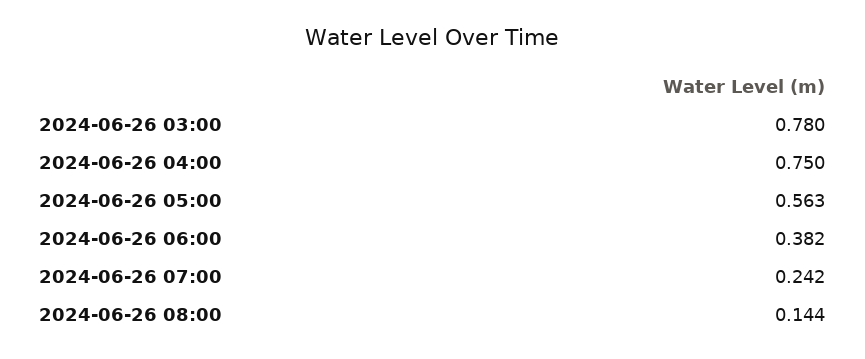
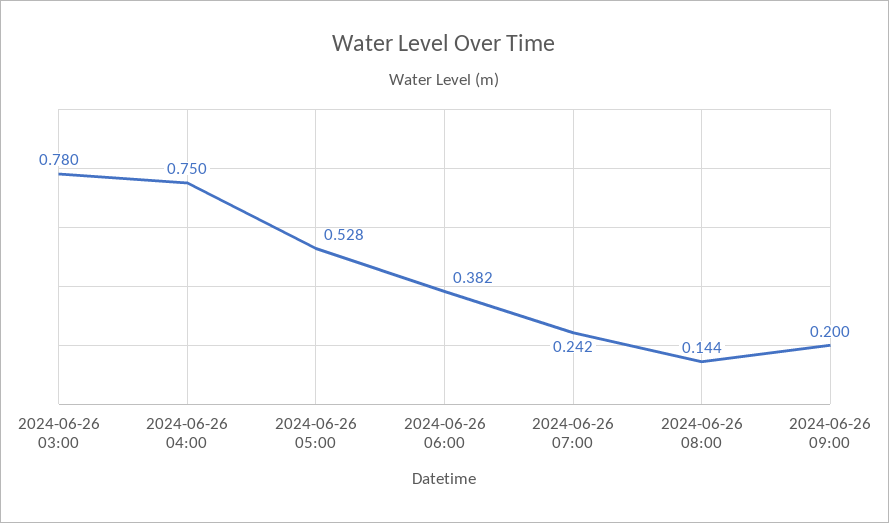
2024-06-26 05:00: 0.563 -> 0.528
2024-06-26 09:00: none -> 0.2

